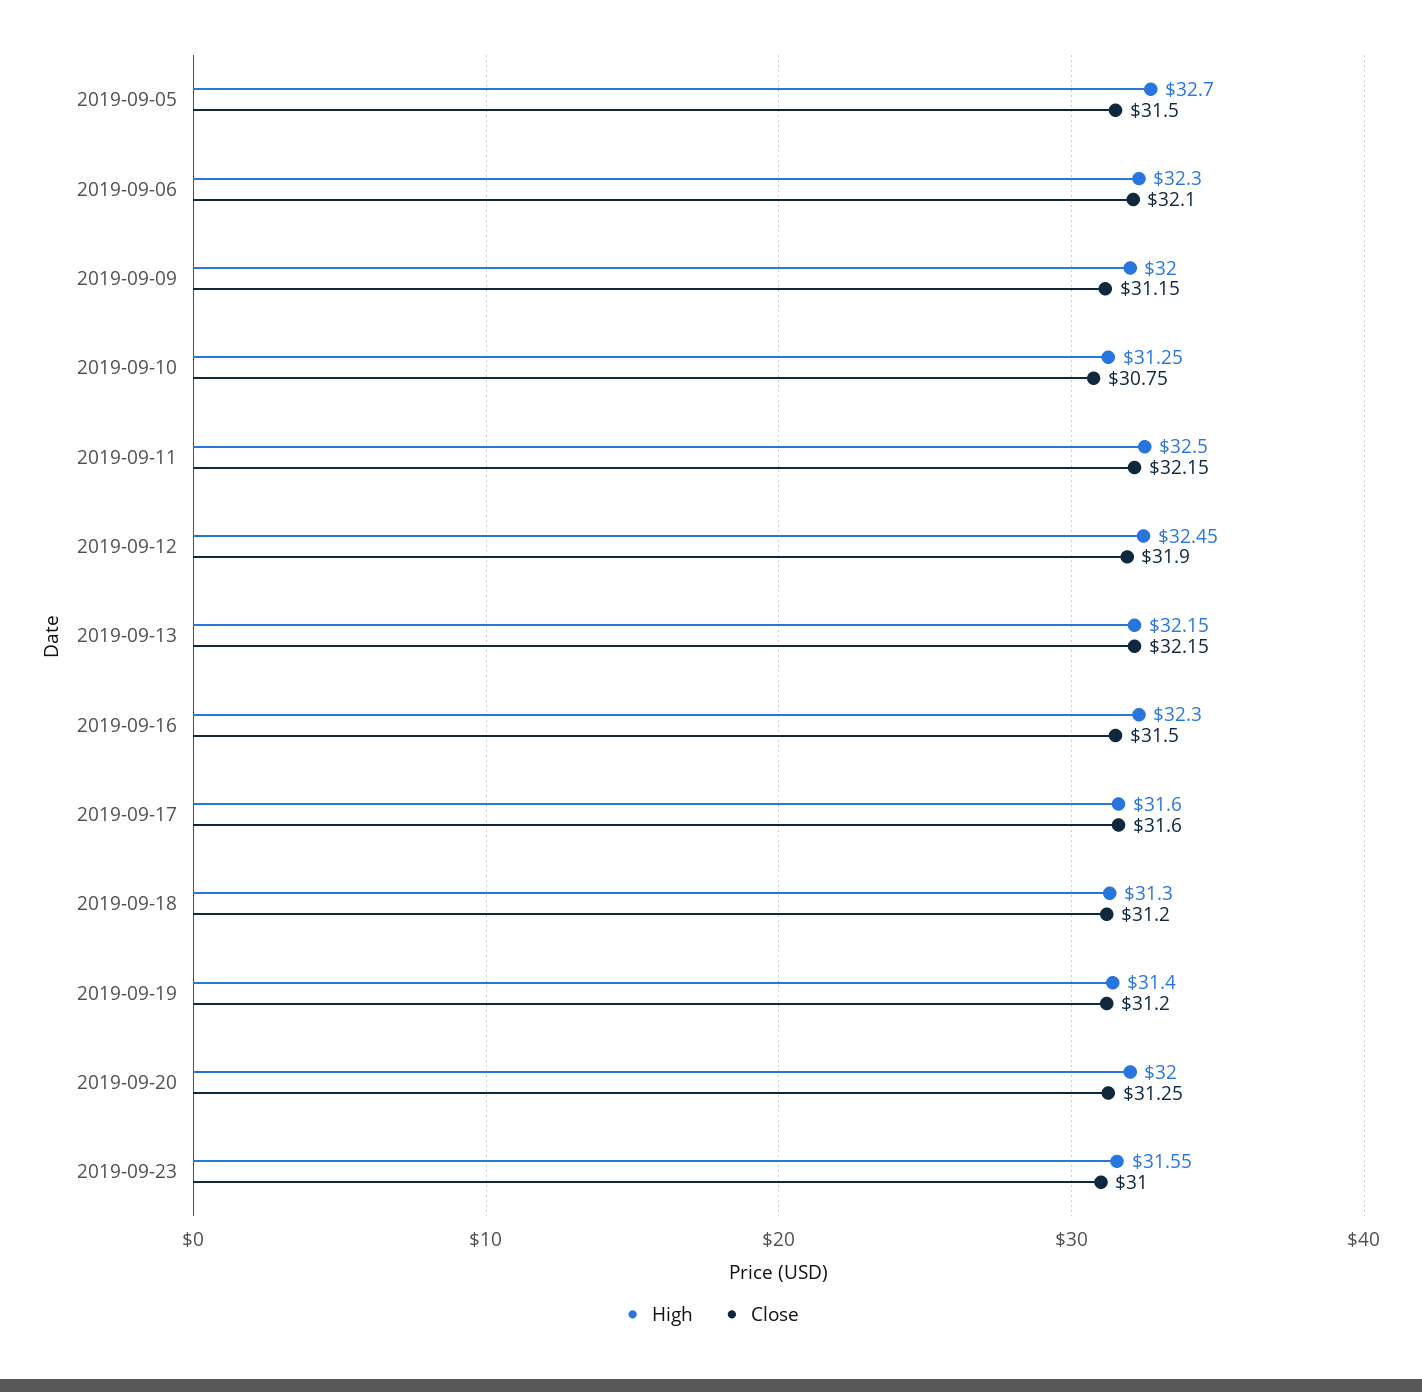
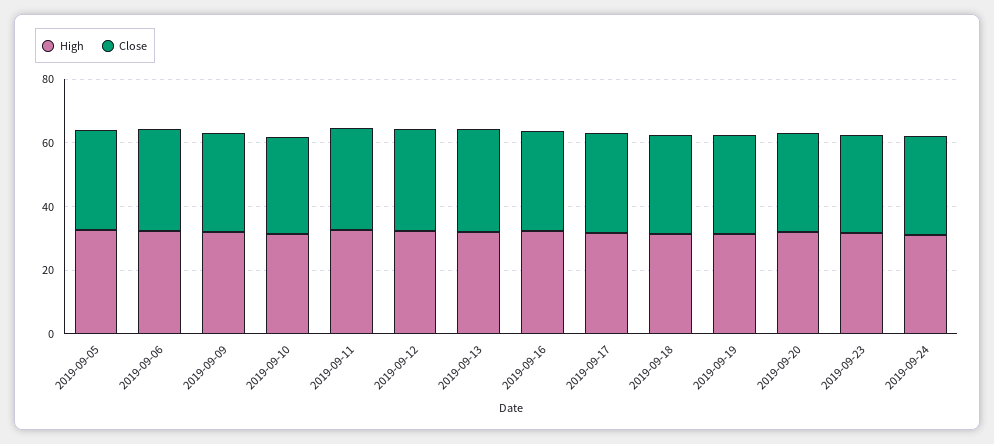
High, 2019-09-24: none -> 30
Close, 2019-09-24: none -> 30

